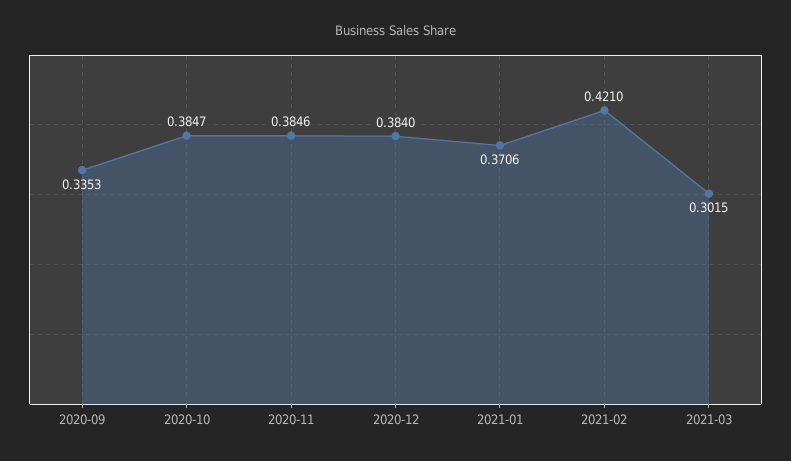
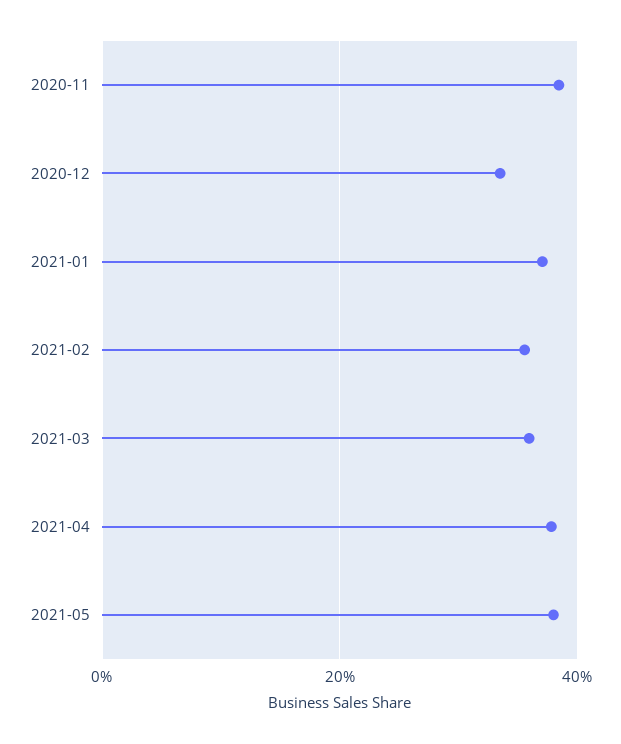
2020-09: 0.3353 -> none
2020-10: 0.3847 -> none
2020-12: 0.384 -> 0.34
2021-02: 0.421 -> 0.36
2021-03: 0.3015 -> 0.36
2021-04: none -> 0.38
2021-05: none -> 0.38

